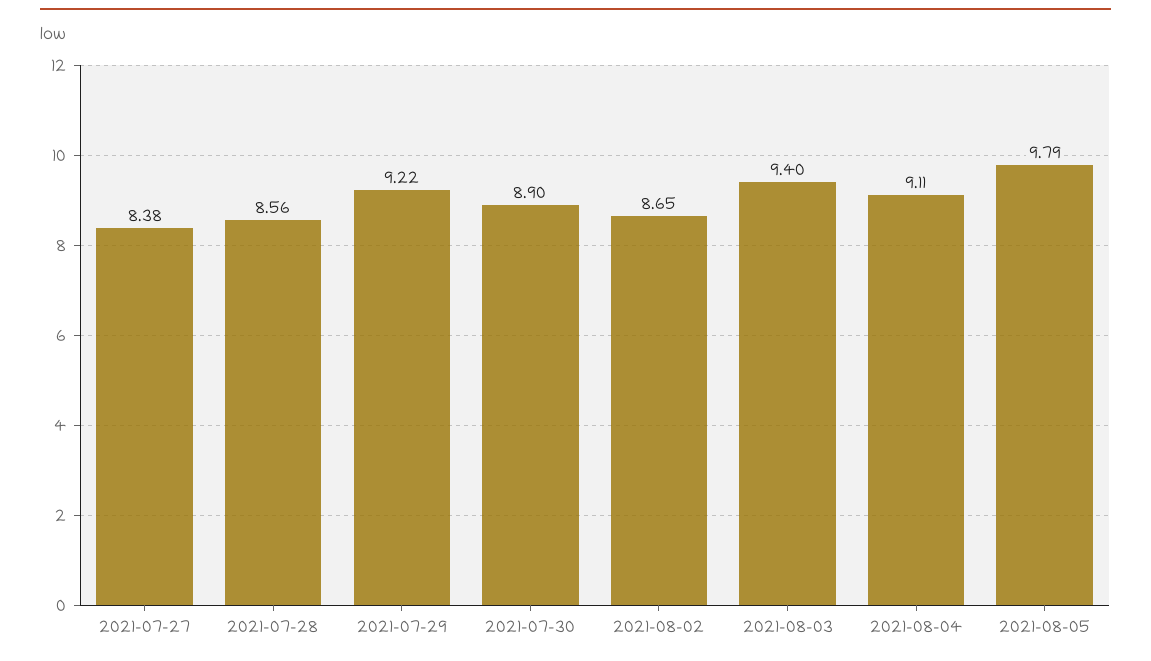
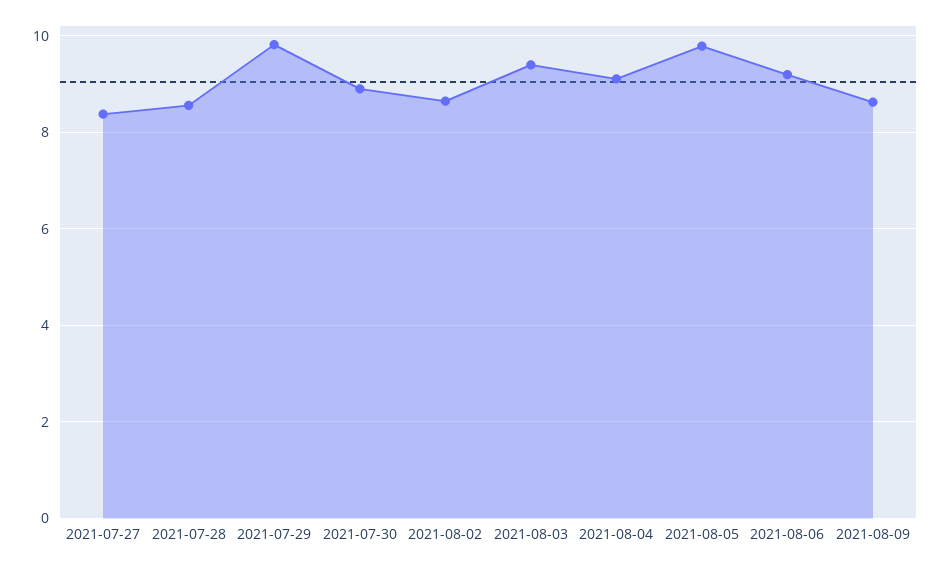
2021-07-29: 9.22 -> 9.8
2021-08-06: none -> 9.2
2021-08-09: none -> 8.6

